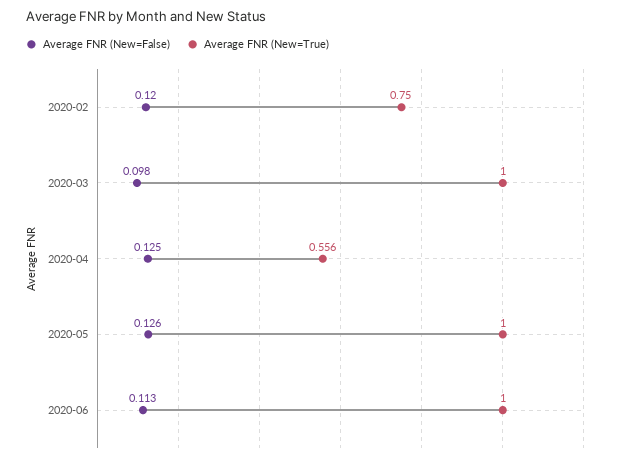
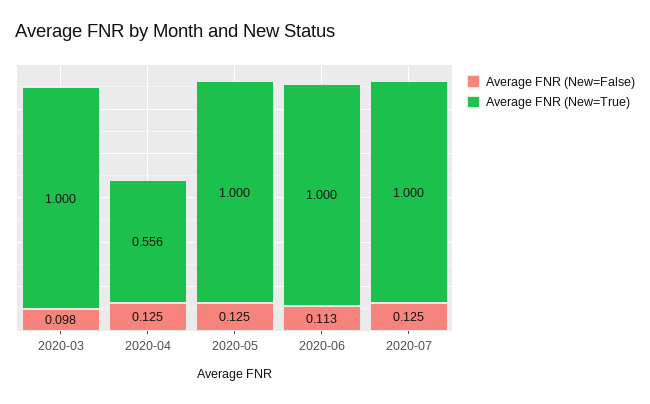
Average FNR (New=False), 2020-02: 0.12 -> none
Average FNR (New=True), 2020-02: 0.75 -> none
Average FNR (New=False), 2020-05: 0.126 -> 0.125
Average FNR (New=False), 2020-07: none -> 0.125
Average FNR (New=True), 2020-07: none -> 1

